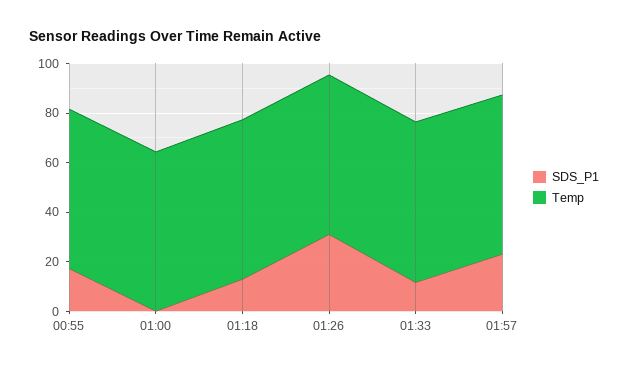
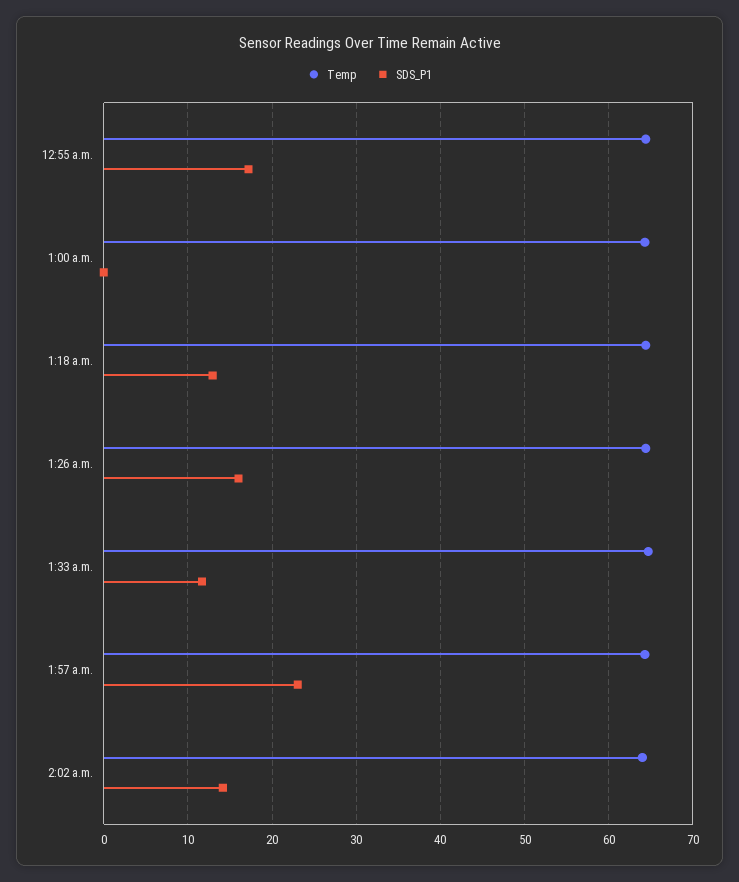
SDS_P1, 01:26: 30 -> 16
Temp, 2:02 a.m.: none -> 64
SDS_P1, 2:02 a.m.: none -> 14

